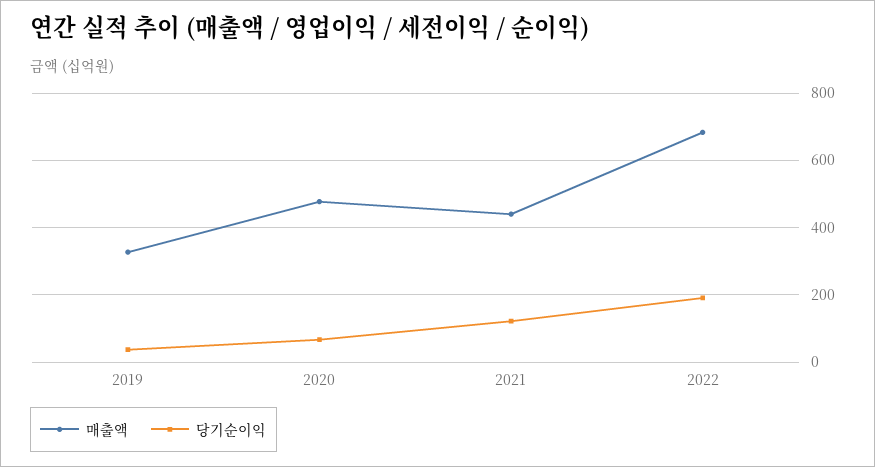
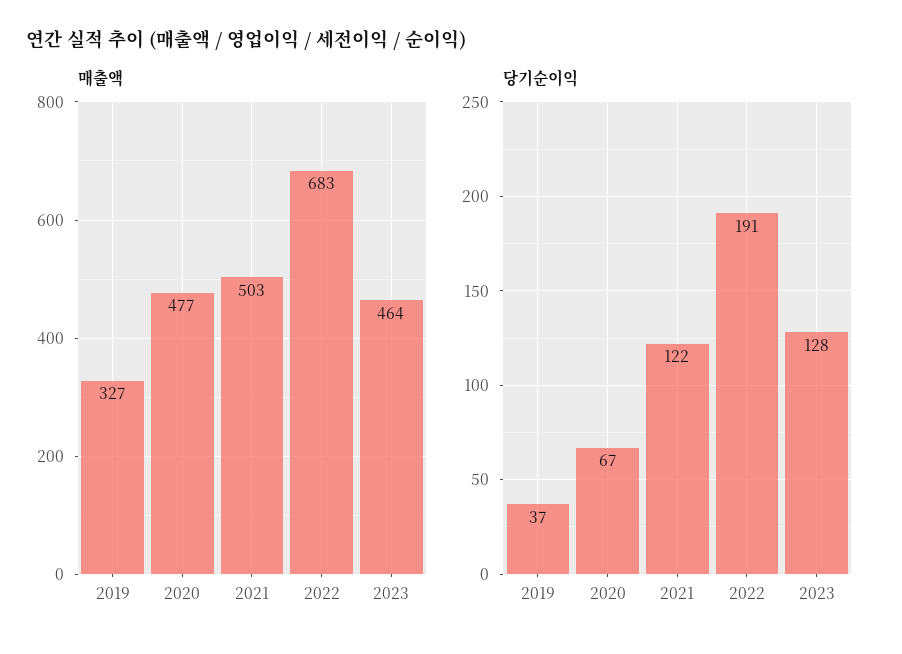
매출액, 2021: 440 -> 503
매출액, 2023: none -> 464
당기순이익, 2023: none -> 128

